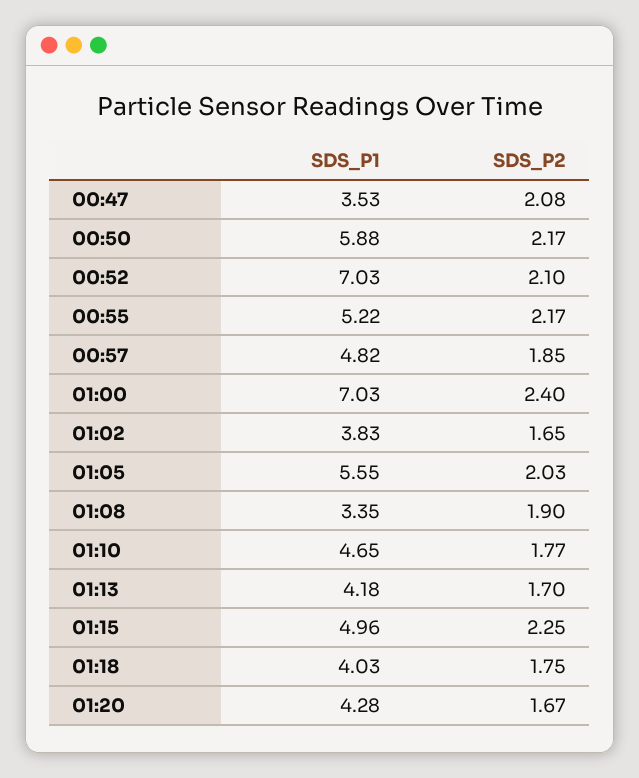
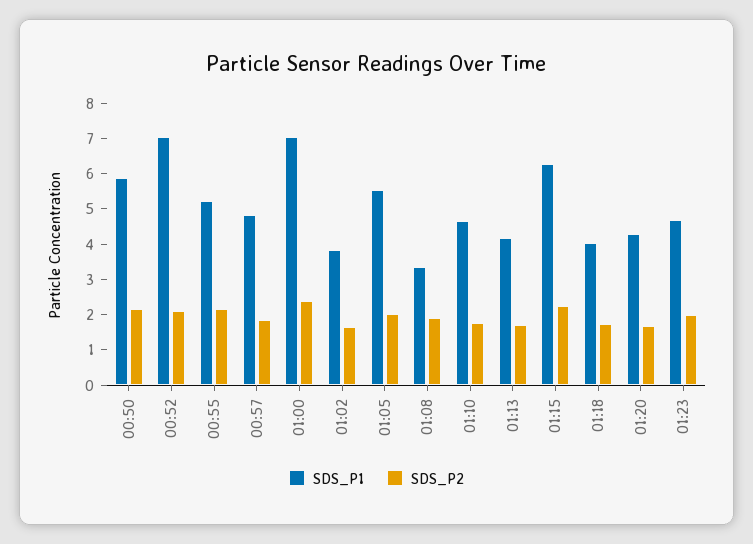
SDS_P1, 00:47: 3.53 -> none
SDS_P2, 00:47: 2.08 -> none
SDS_P1, 01:15: 4.96 -> 6.25
SDS_P1, 01:23: none -> 4.75
SDS_P2, 01:23: none -> 2

